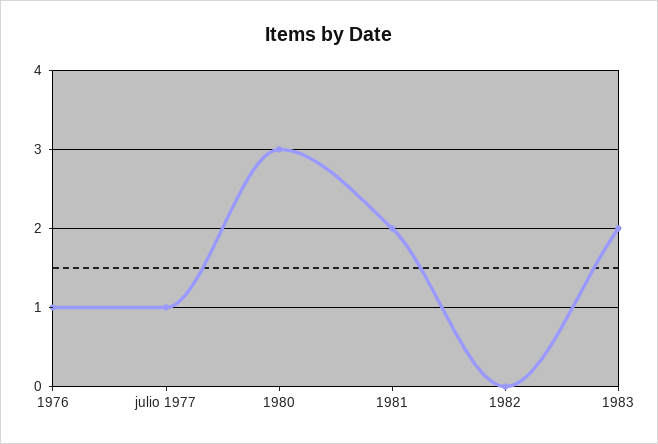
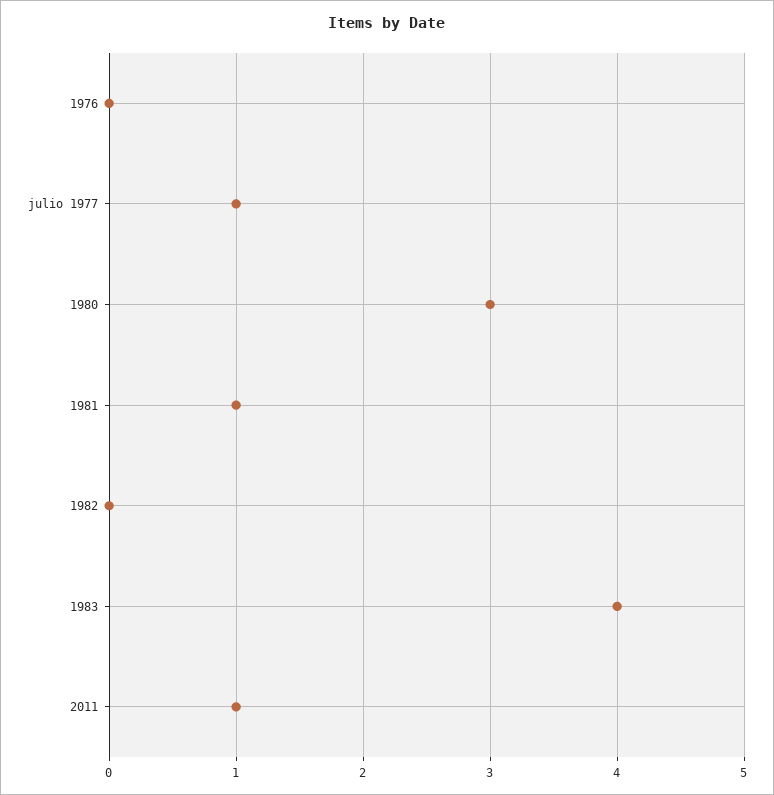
1976: 1 -> 0
1981: 2 -> 1
1983: 2 -> 4
2011: none -> 1

